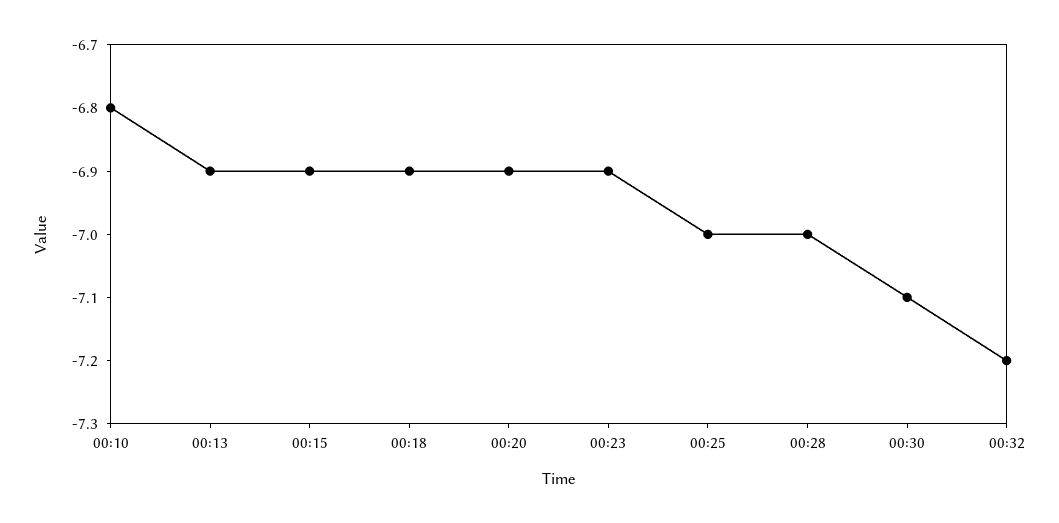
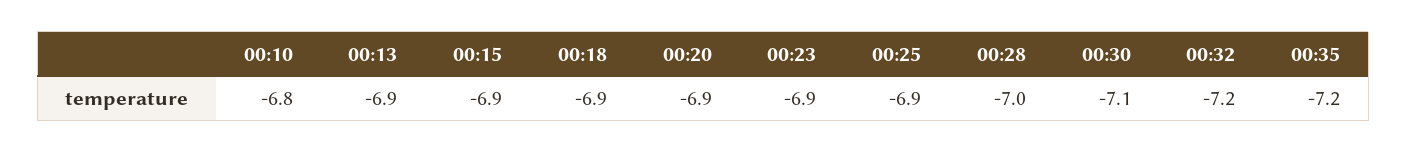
00:25: -7 -> -6.9
00:35: none -> -7.2

